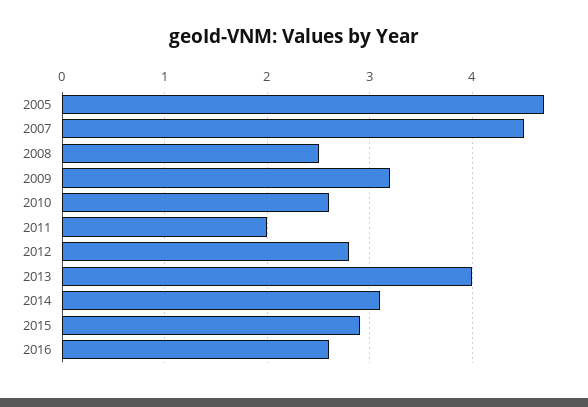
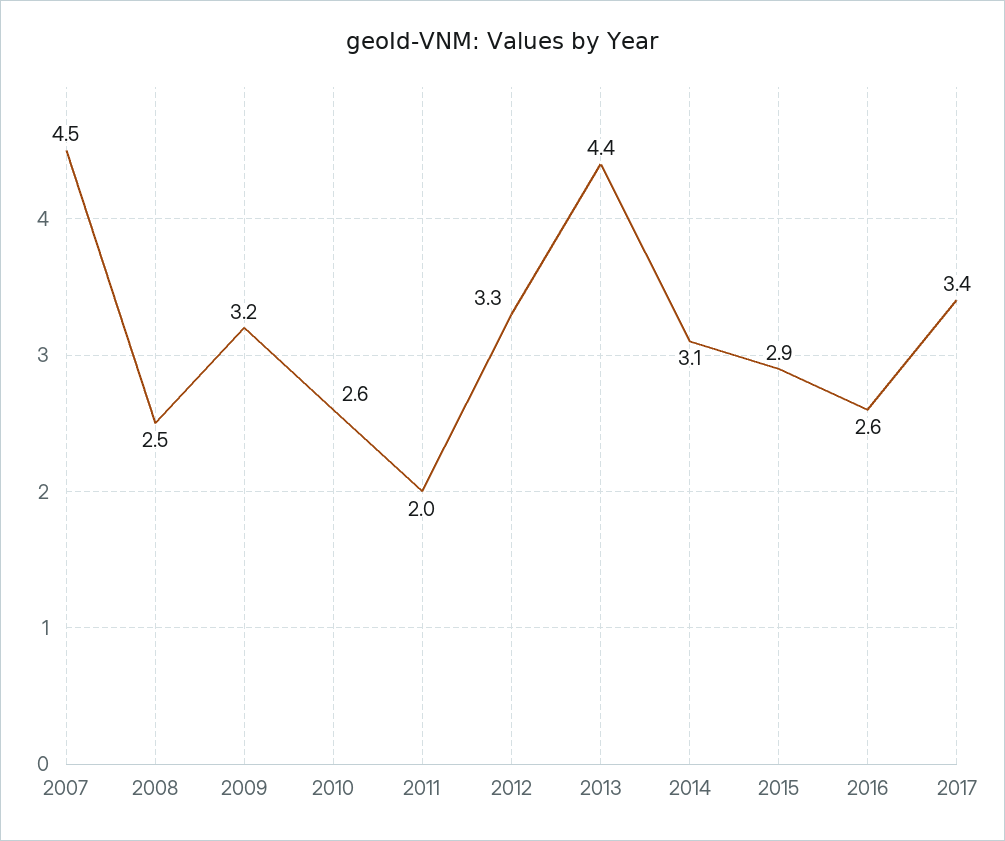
2005: 4.7 -> none
2012: 2.8 -> 3.3
2013: 4 -> 4.4
2017: none -> 3.4

